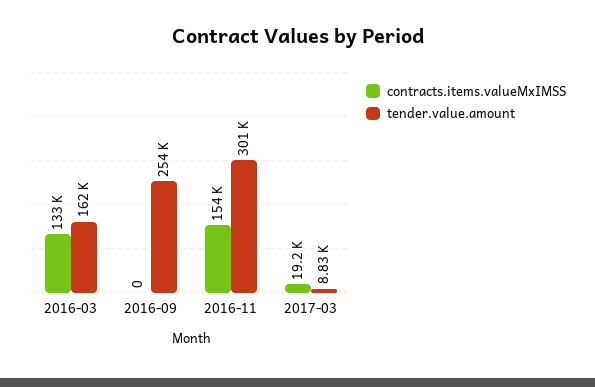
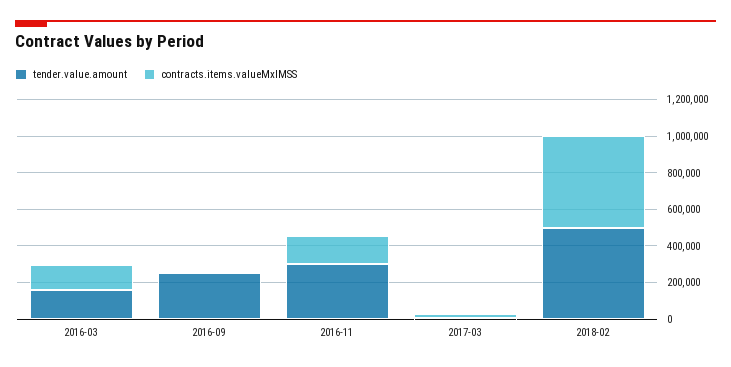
tender.value.amount, 2018-02: none -> 500000
contracts.items.valueMxIMSS, 2018-02: none -> 500000

